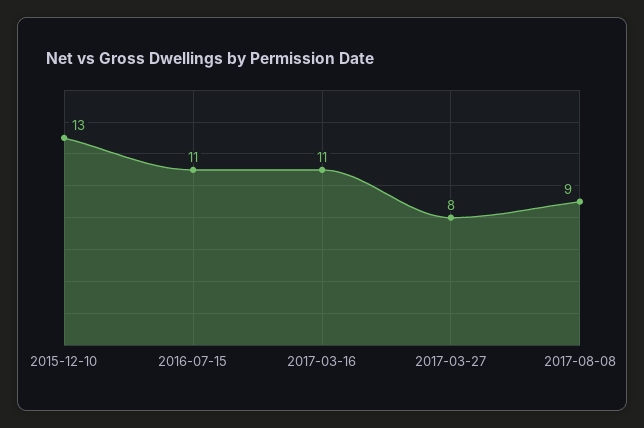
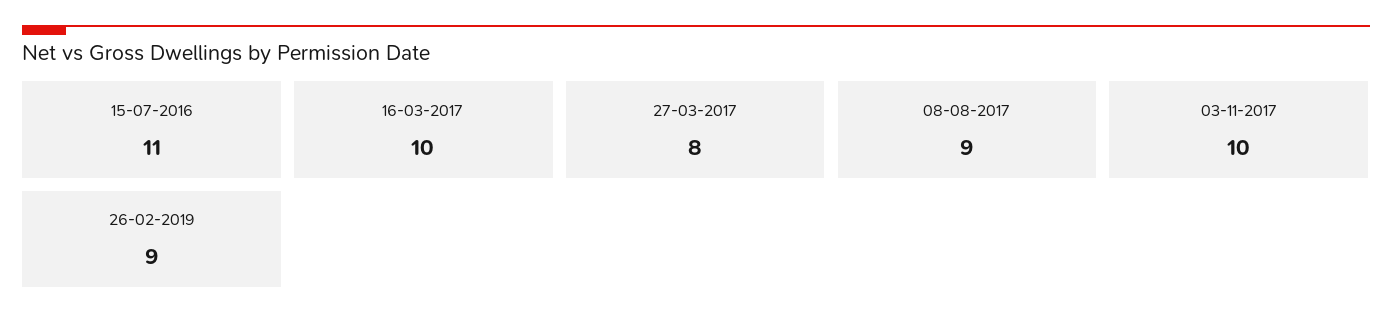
2015-12-10: 13 -> none
2017-03-16: 11 -> 10
03-11-2017: none -> 10
26-02-2019: none -> 9

